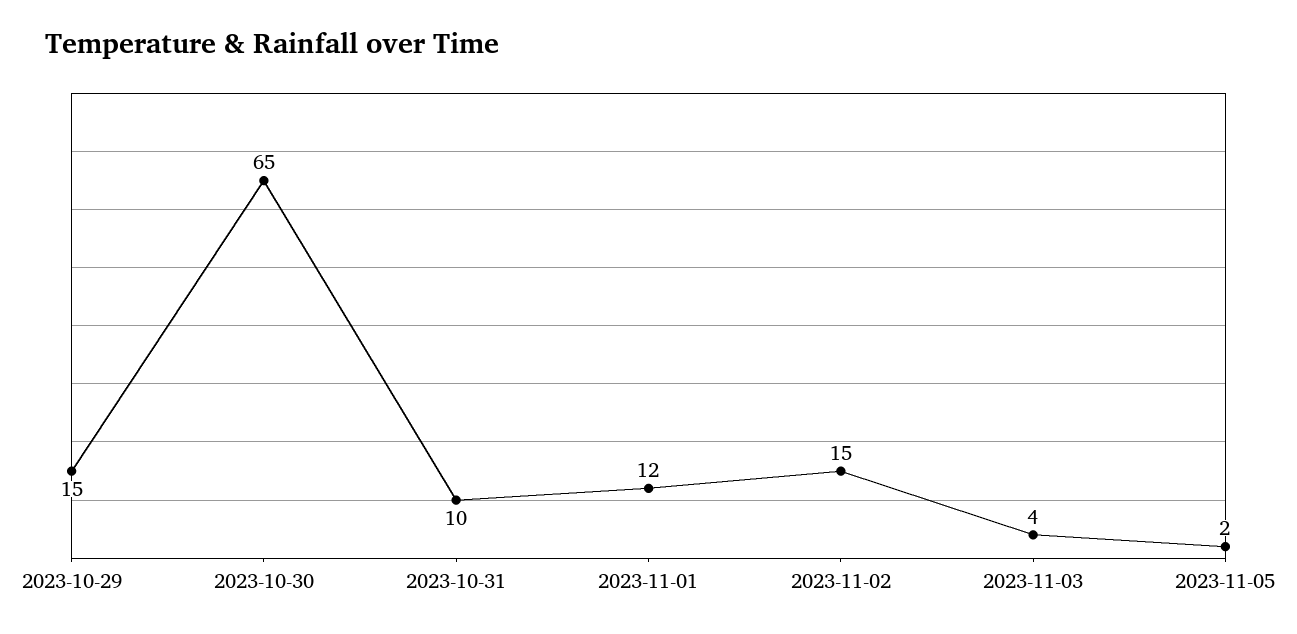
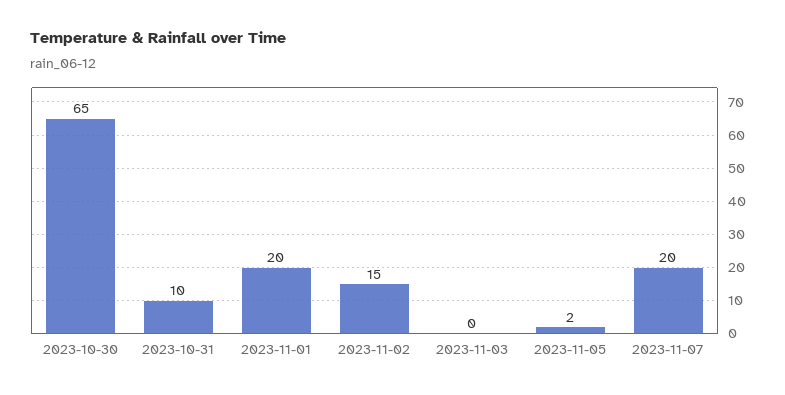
2023-10-29: 15 -> none
2023-11-01: 12 -> 20
2023-11-03: 4 -> 0
2023-11-07: none -> 20

